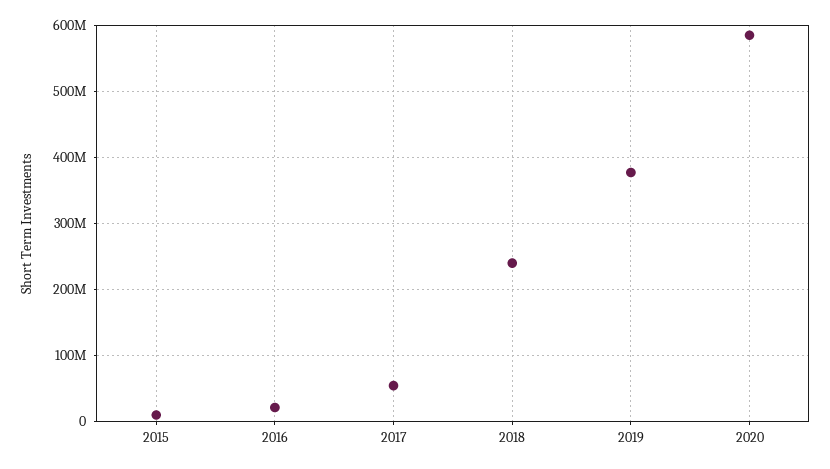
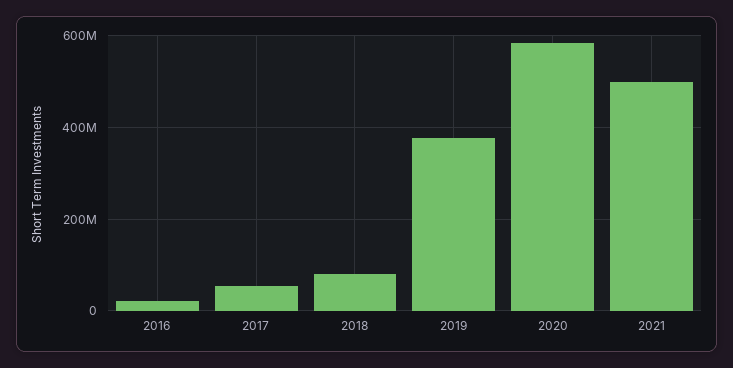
2015: 10000000 -> none
2018: 240000000 -> 80000000
2021: none -> 500000000

